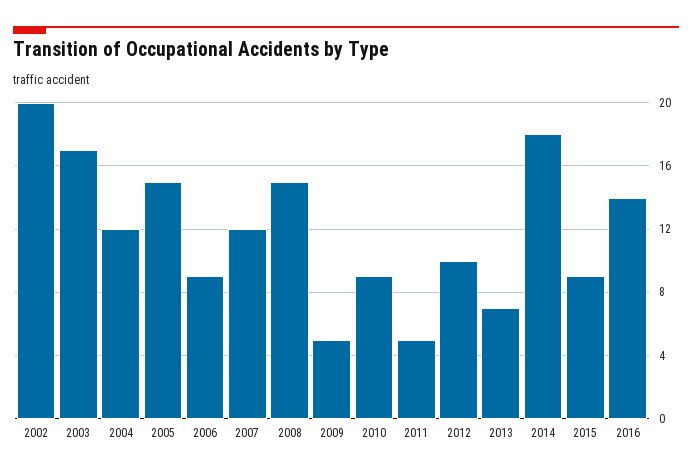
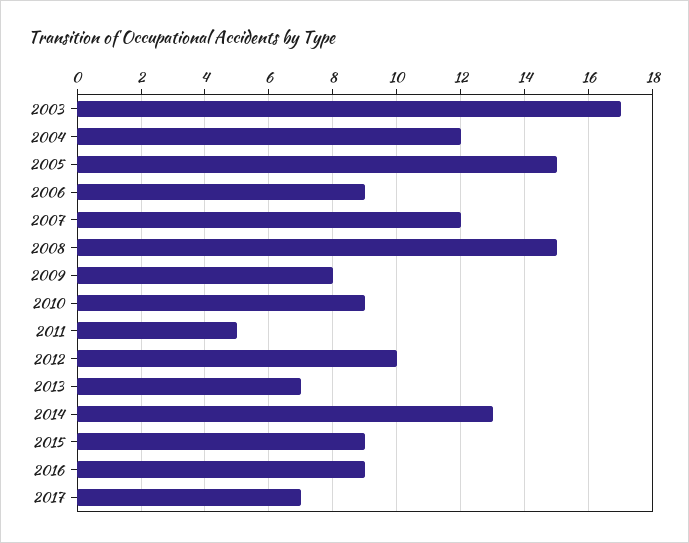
2002: 20 -> none
2009: 5 -> 8
2014: 18 -> 13
2016: 14 -> 9
2017: none -> 7

